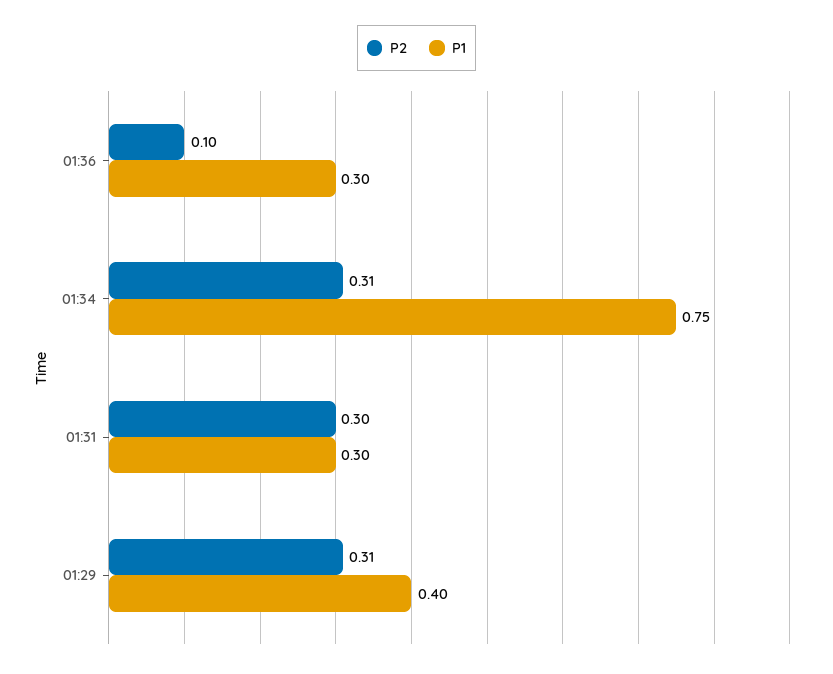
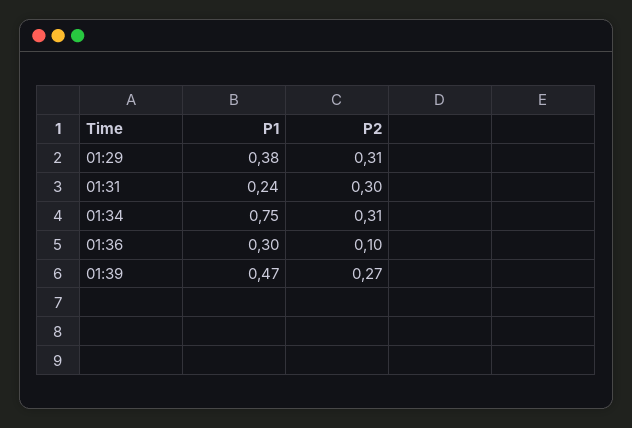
P1, 01:31: 0.3 -> 0.24
P1, 01:29: 0.4 -> 0.38
P1, 01:39: none -> 0.47
P2, 01:39: none -> 0.27

